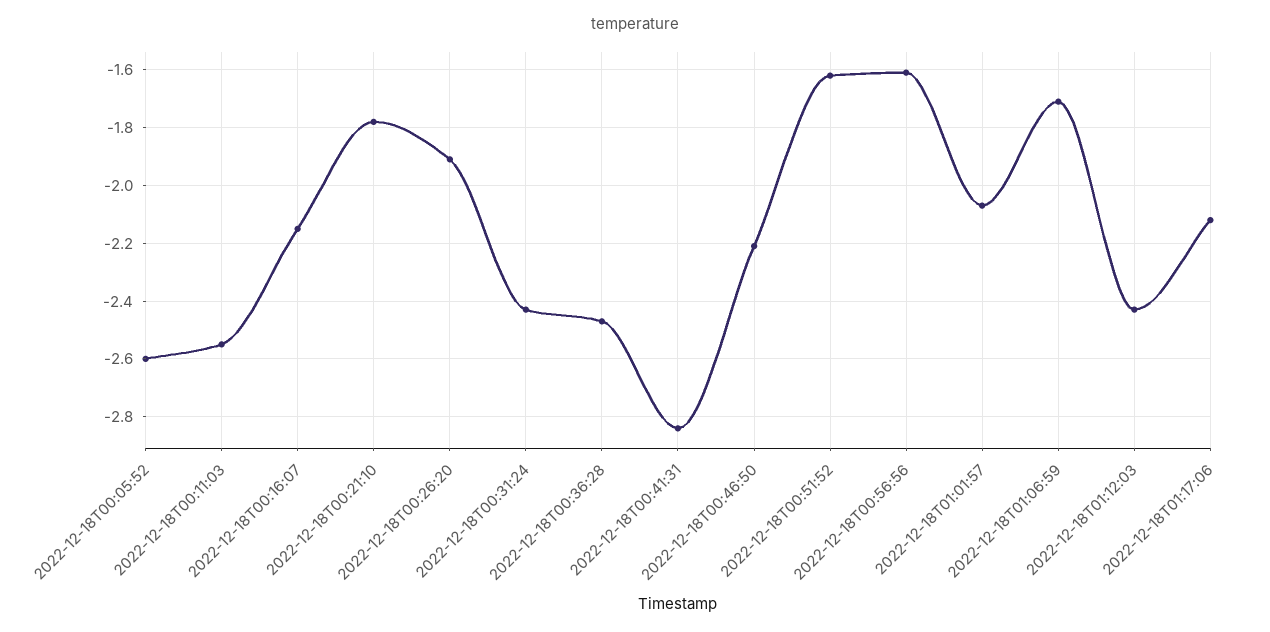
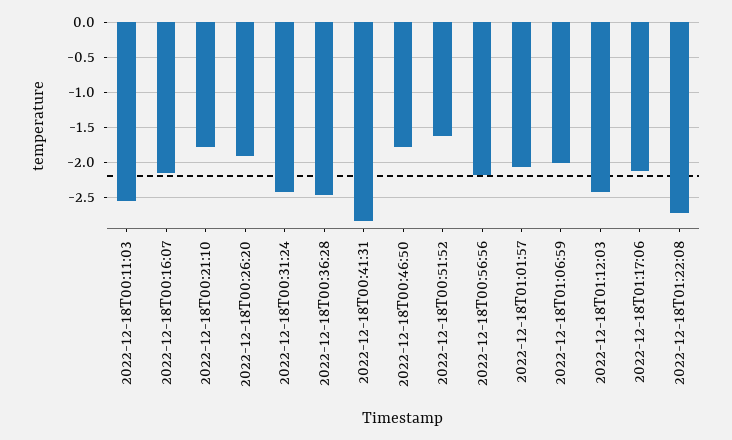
2022-12-18T00:05:52: -2.6 -> none
2022-12-18T00:46:50: -2.2 -> -1.8
2022-12-18T00:56:56: -1.6 -> -2.2
2022-12-18T01:06:59: -1.7 -> -2
2022-12-18T01:22:08: none -> -2.7

